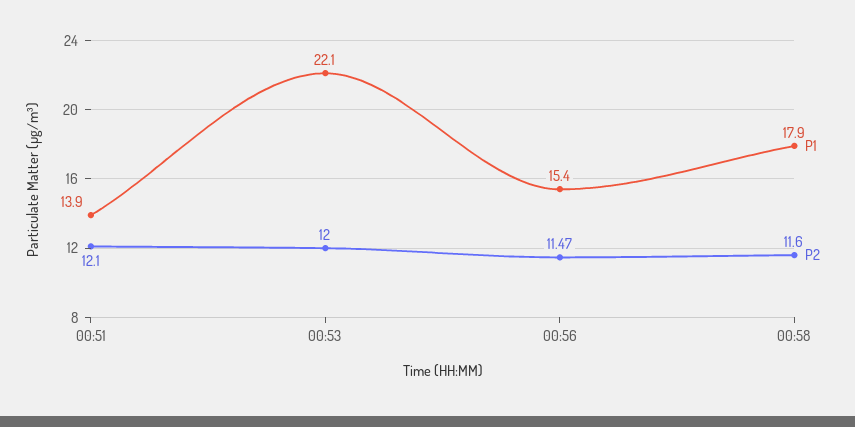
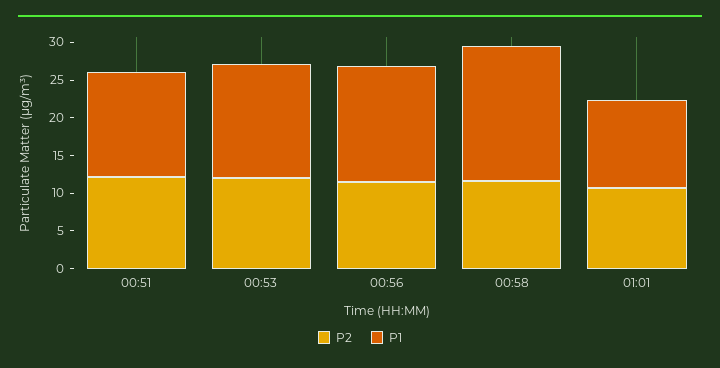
P1, 00:53: 22.1 -> 15
P2, 01:01: none -> 10
P1, 01:01: none -> 12.5

